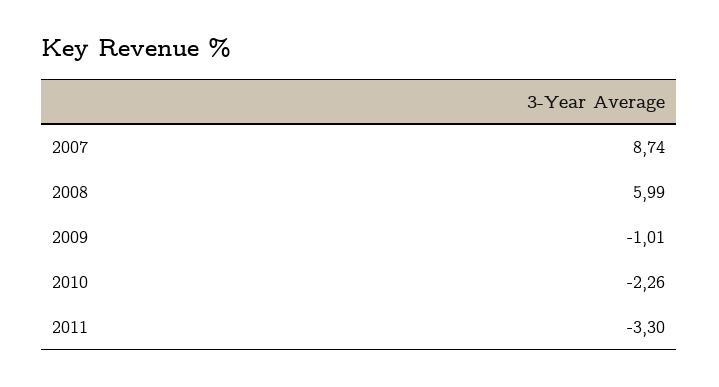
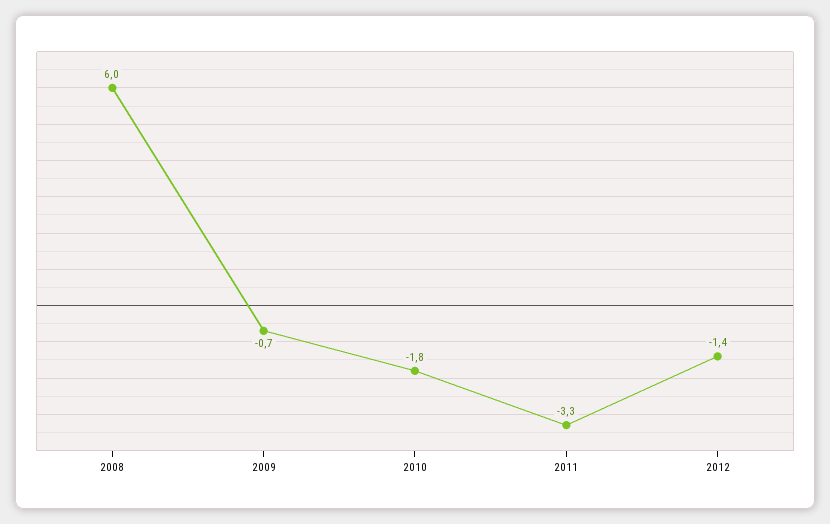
2007: 8.74 -> none
2009: -1.01 -> -0.7
2010: -2.26 -> -1.8
2012: none -> -1.4

